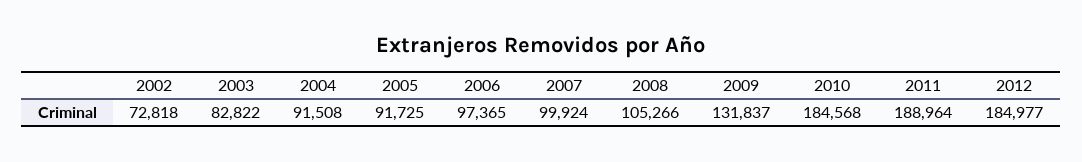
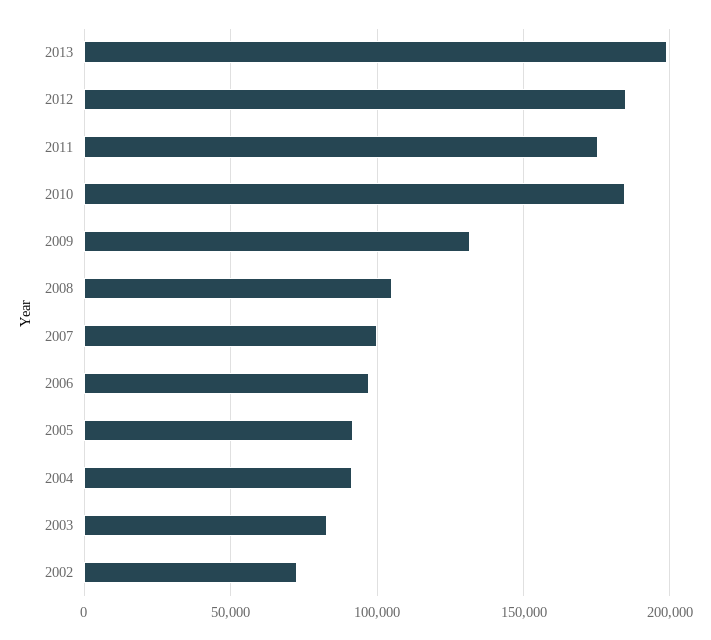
2011: 188964 -> 175000
2013: none -> 200000

